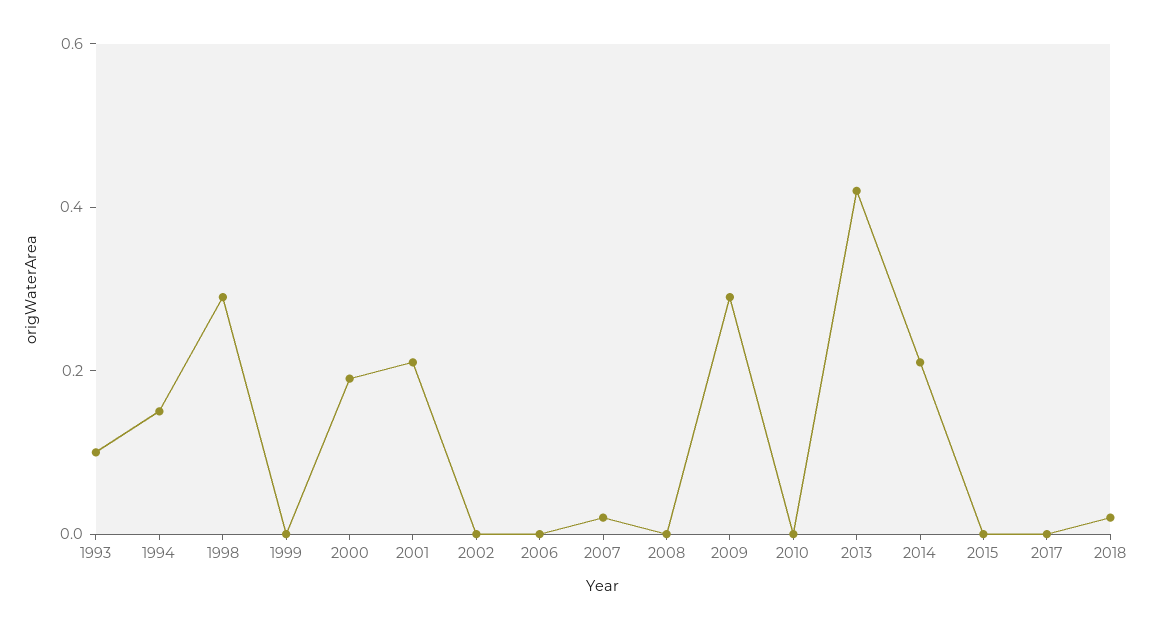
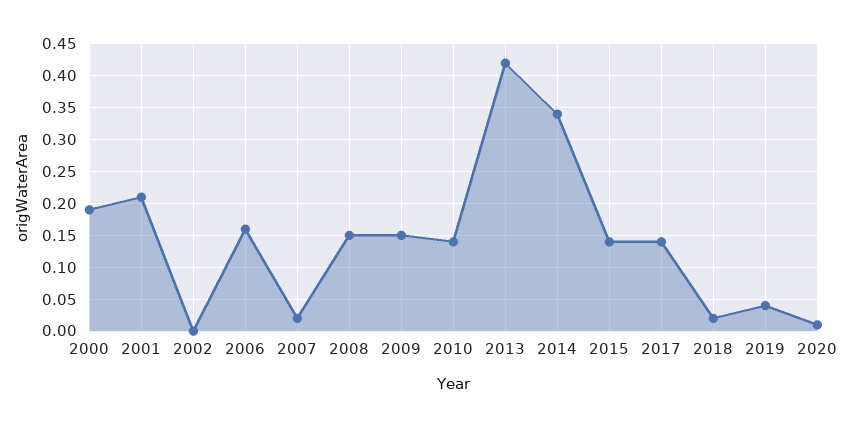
1993: 0.1 -> none
1994: 0.15 -> none
1998: 0.3 -> none
1999: 0 -> none
2006: 0 -> 0.16
2008: 0 -> 0.15
2009: 0.3 -> 0.15
2010: 0 -> 0.14
2014: 0.2 -> 0.34
2015: 0 -> 0.14
2017: 0 -> 0.14
2019: none -> 0.04
2020: none -> 0.01

